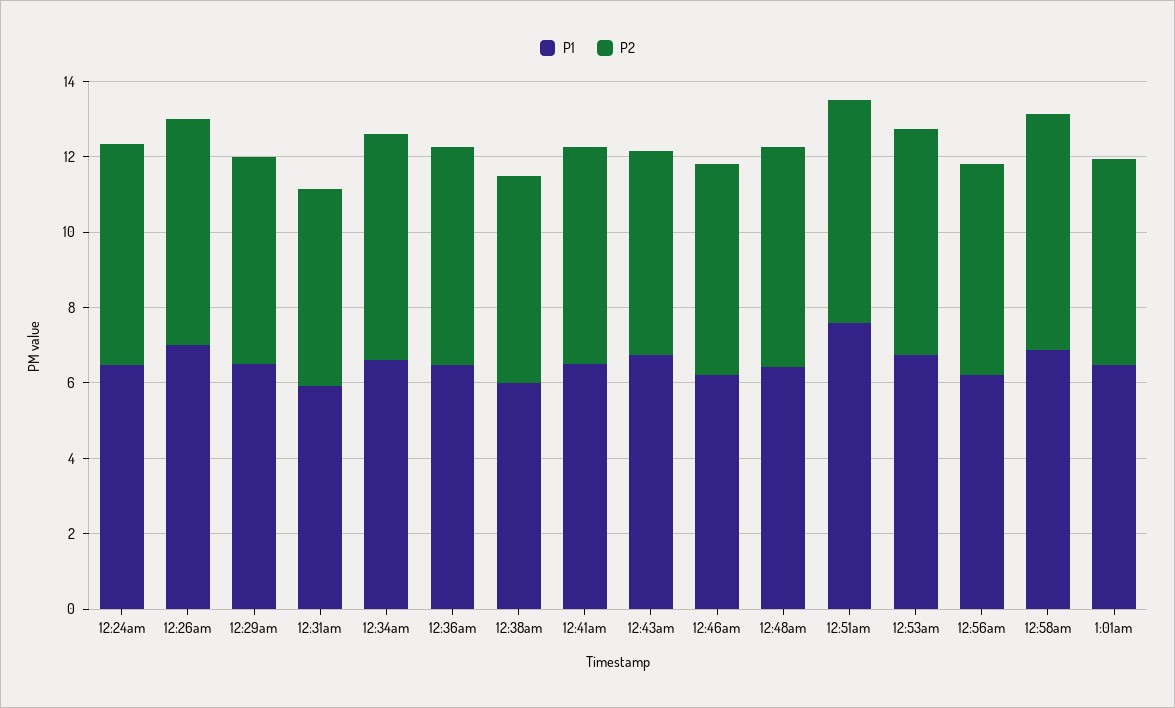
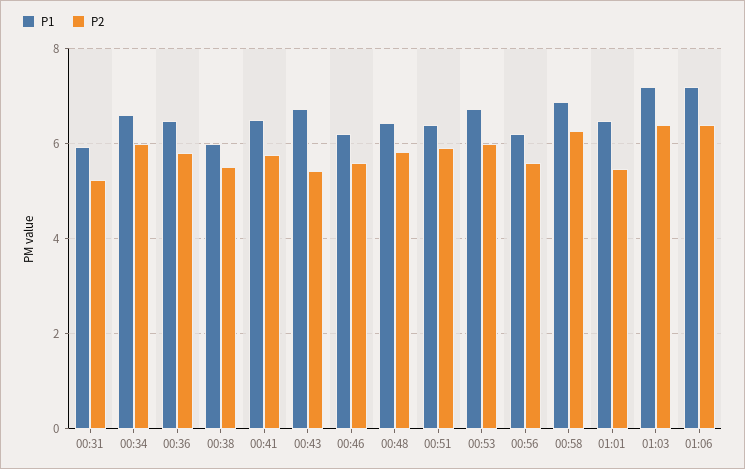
P1, 12:24am: 6.5 -> none
P2, 12:24am: 6 -> none
P1, 12:26am: 7 -> none
P2, 12:26am: 6 -> none
P1, 12:29am: 6.5 -> none
P2, 12:29am: 5.5 -> none
P1, 12:51am: 7.5 -> 6.4
P1, 01:03: none -> 7.2
P2, 01:03: none -> 6.4
P1, 01:06: none -> 7.2
P2, 01:06: none -> 6.4

